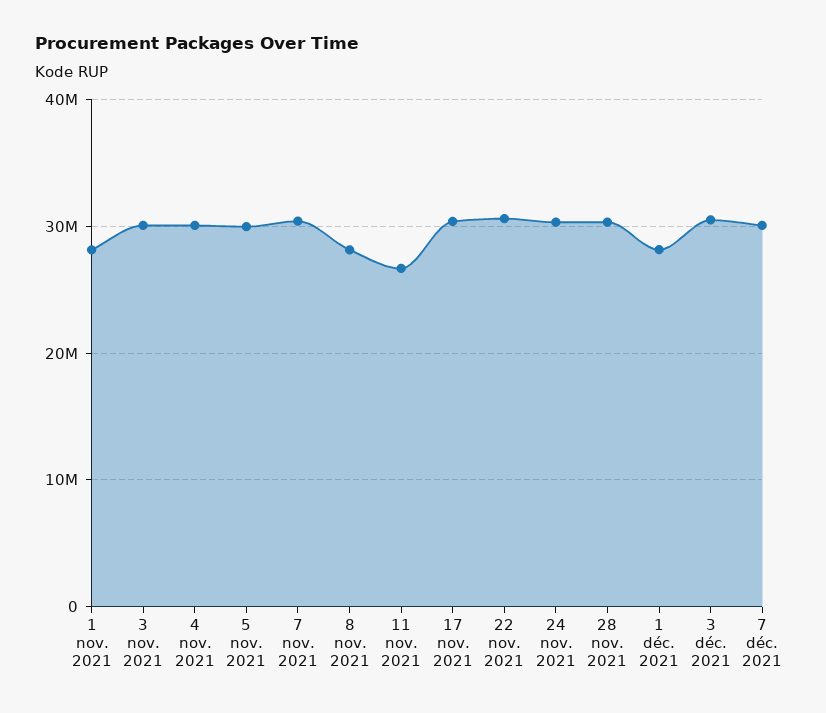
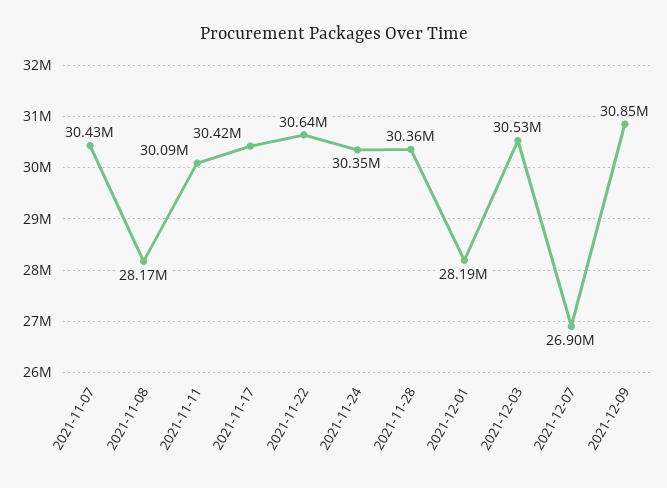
1 nov. 2021: 28000000 -> none
3 nov. 2021: 30000000 -> none
4 nov. 2021: 30000000 -> none
5 nov. 2021: 30000000 -> none
11 nov. 2021: 27000000 -> 30090000
7 déc. 2021: 30000000 -> 26900000
2021-12-09: none -> 30850000

